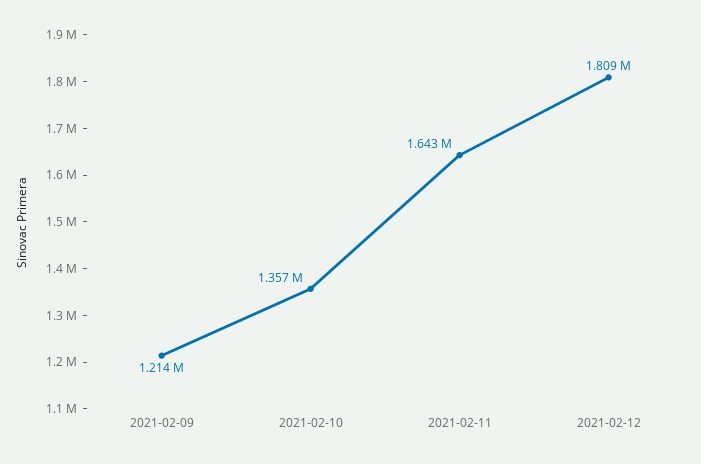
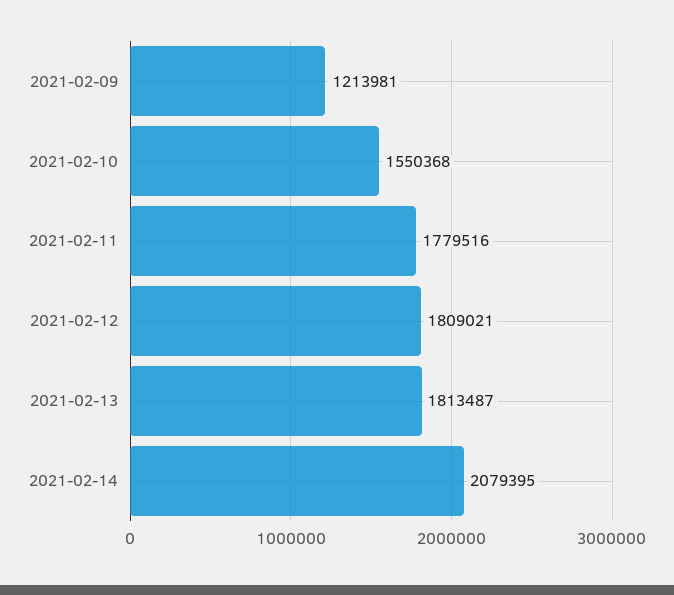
2021-02-10: 1357000 -> 1550368
2021-02-11: 1643000 -> 1779516
2021-02-13: none -> 1813487
2021-02-14: none -> 2079395

